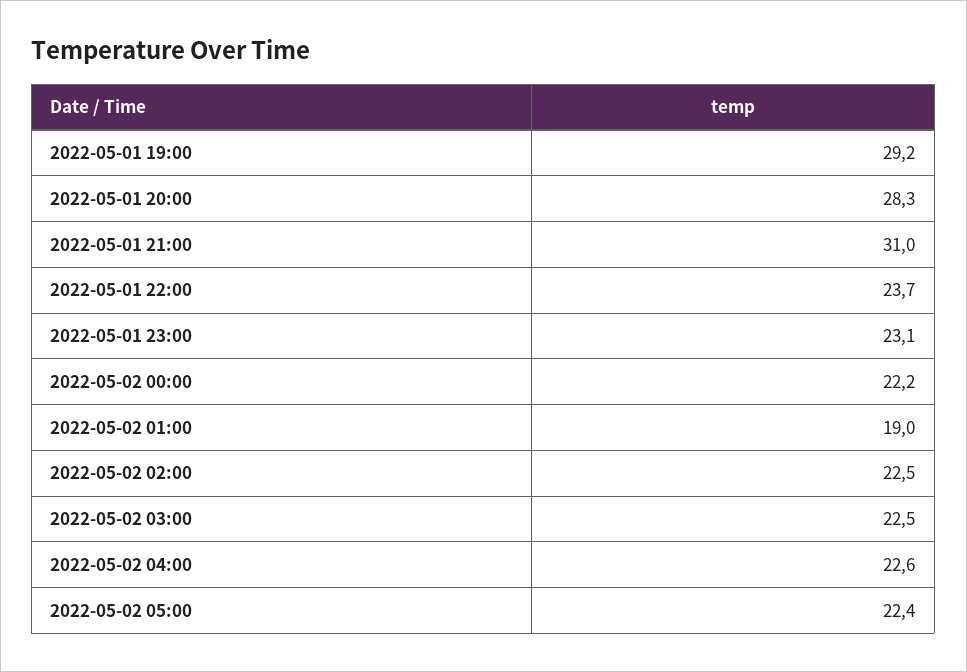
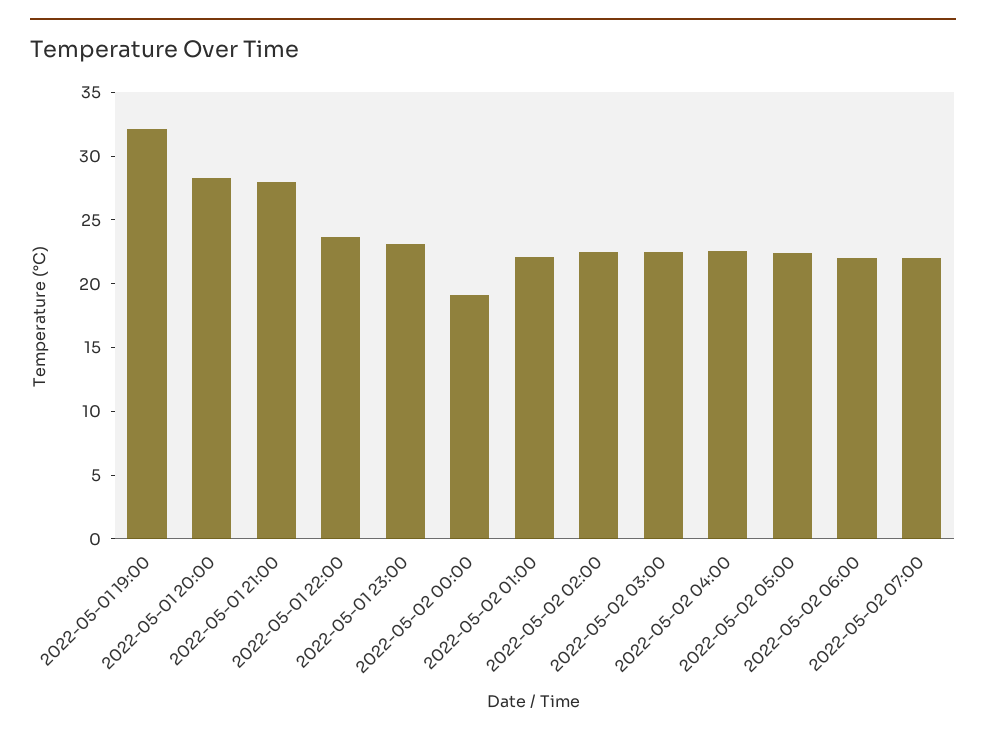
2022-05-01 19:00: 29.2 -> 32
2022-05-01 21:00: 31 -> 28
2022-05-02 00:00: 22.2 -> 19
2022-05-02 01:00: 19 -> 22
2022-05-02 06:00: none -> 22
2022-05-02 07:00: none -> 22

